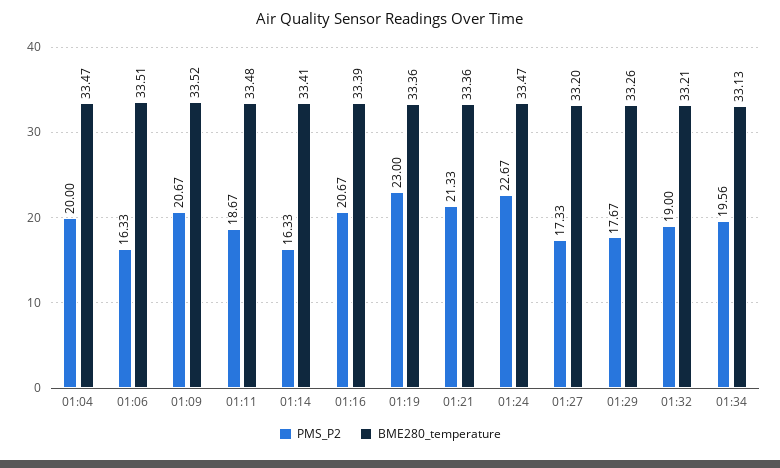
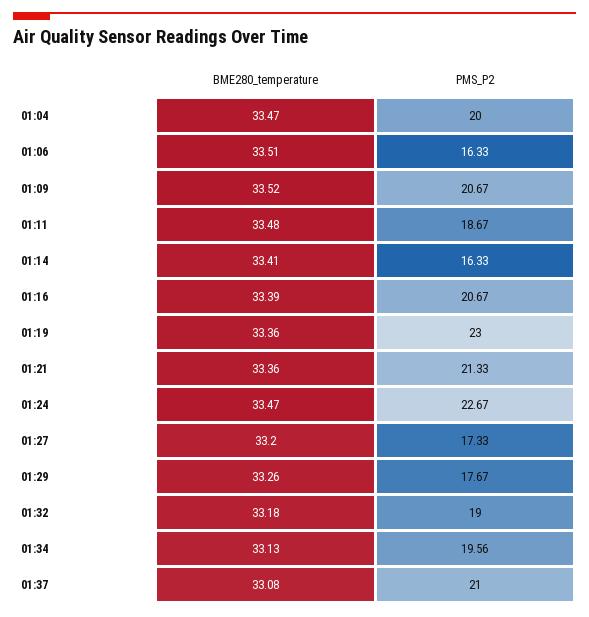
BME280_temperature, 01:32: 33.21 -> 33.18
BME280_temperature, 01:37: none -> 33.08
PMS_P2, 01:37: none -> 21

